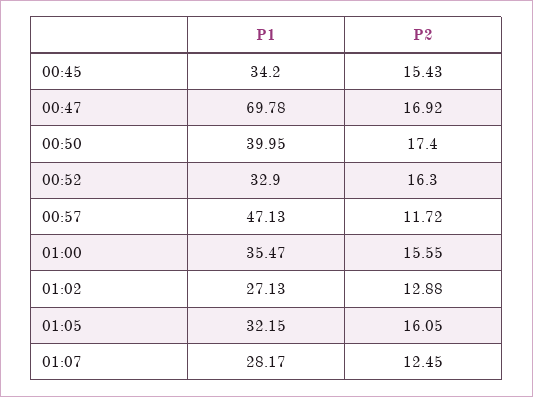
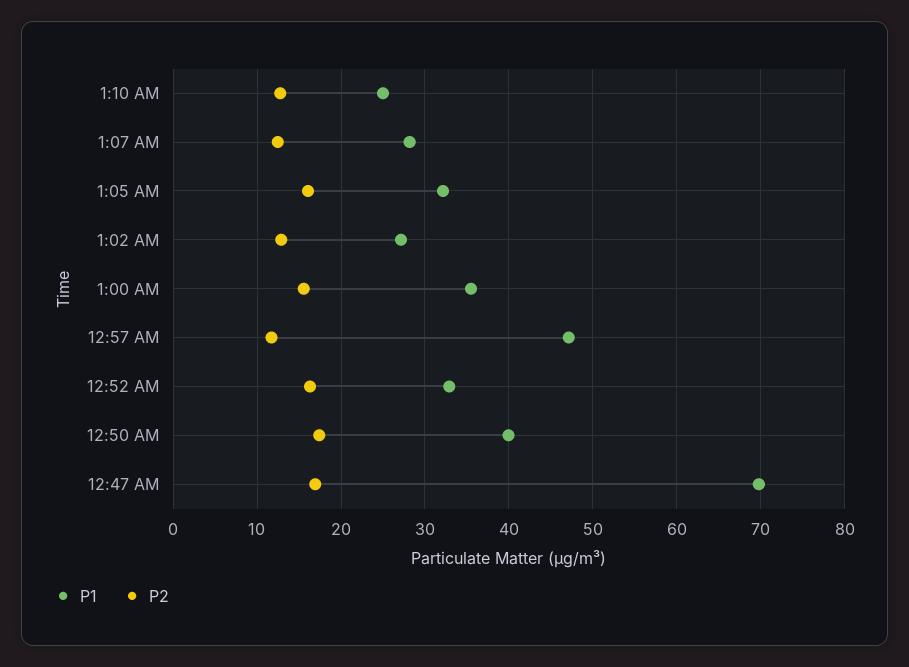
P1, 00:45: 34.2 -> none
P2, 00:45: 15.43 -> none
P1, 1:10 AM: none -> 25
P2, 1:10 AM: none -> 13

